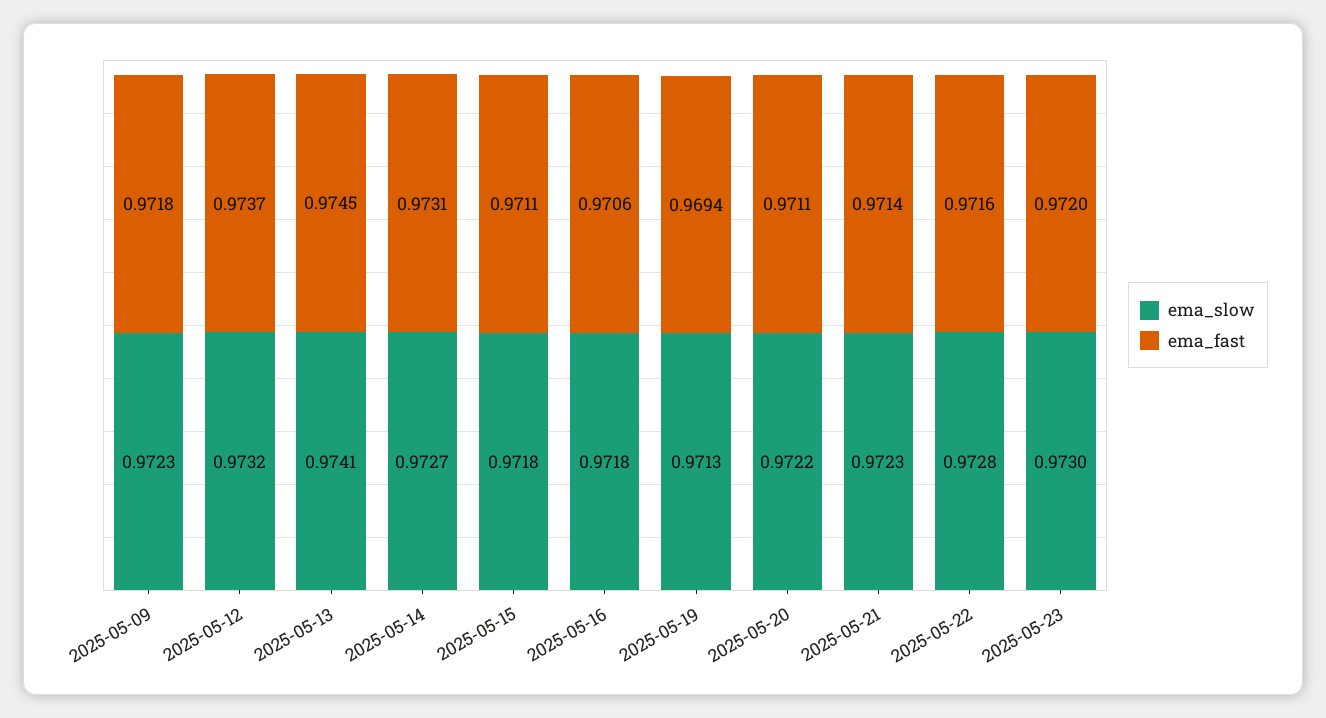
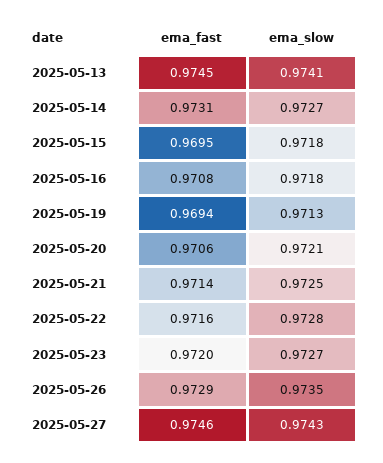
ema_slow, 2025-05-09: 0.9723 -> none
ema_fast, 2025-05-09: 0.9718 -> none
ema_slow, 2025-05-12: 0.9732 -> none
ema_fast, 2025-05-12: 0.9737 -> none
ema_fast, 2025-05-15: 0.9711 -> 0.9695
ema_fast, 2025-05-16: 0.9706 -> 0.9708
ema_slow, 2025-05-20: 0.9722 -> 0.9721
ema_fast, 2025-05-20: 0.9711 -> 0.9706
ema_slow, 2025-05-21: 0.9723 -> 0.9725
ema_slow, 2025-05-23: 0.973 -> 0.9727
ema_fast, 2025-05-26: none -> 0.9729
ema_slow, 2025-05-26: none -> 0.9735
ema_fast, 2025-05-27: none -> 0.9746
ema_slow, 2025-05-27: none -> 0.9743

